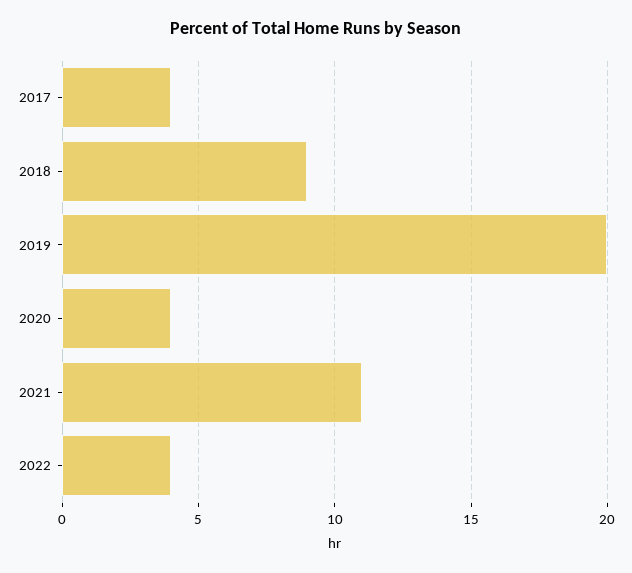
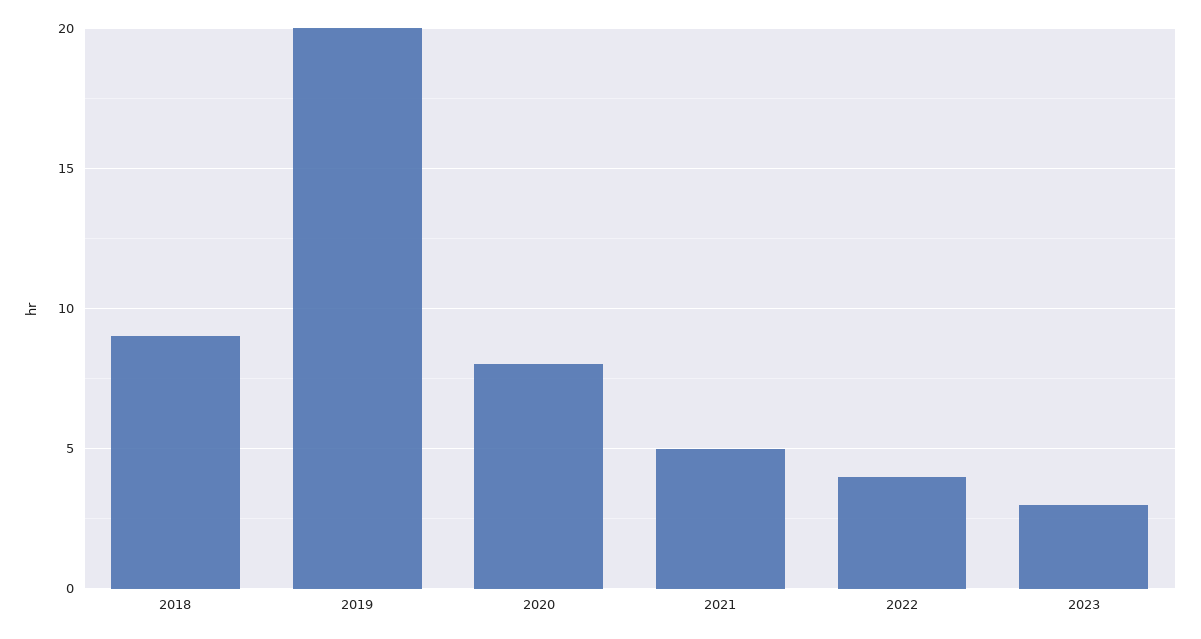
2017: 4 -> none
2020: 4 -> 8
2021: 11 -> 5
2023: none -> 3

